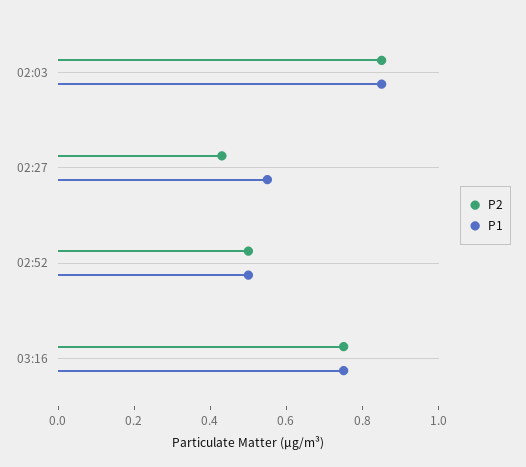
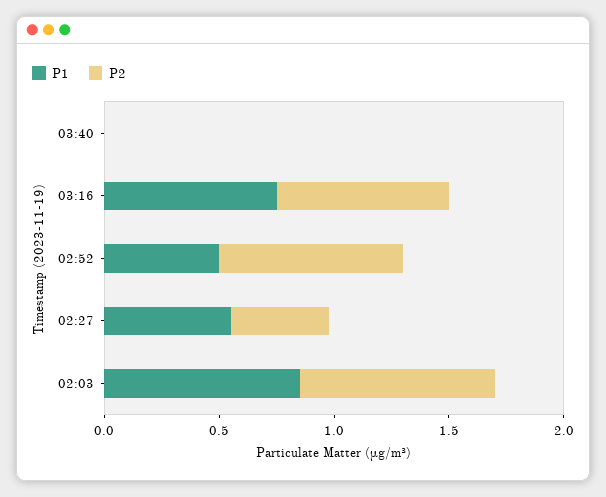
P2, 02:52: 0.5 -> 0.8
P1, 03:40: none -> 0
P2, 03:40: none -> 0

